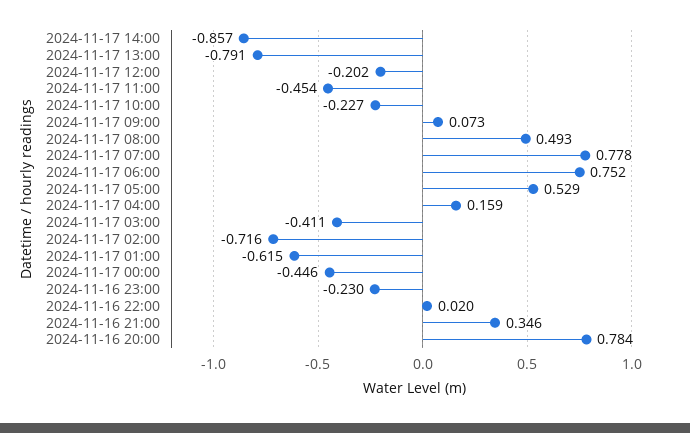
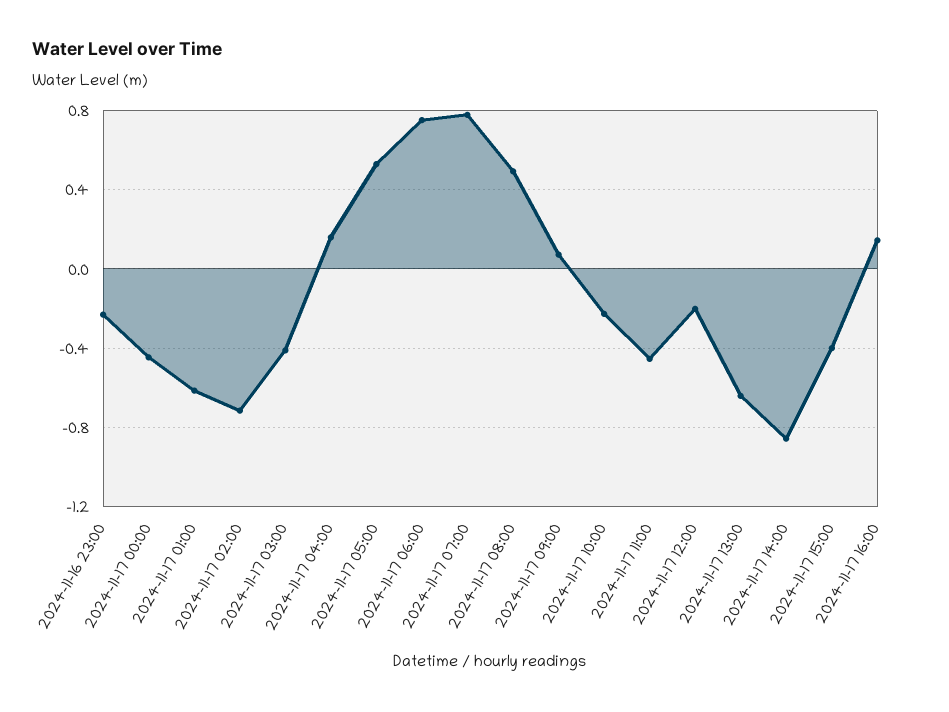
2024-11-17 13:00: -0.791 -> -0.65
2024-11-16 22:00: 0.02 -> none
2024-11-16 21:00: 0.346 -> none
2024-11-16 20:00: 0.784 -> none
2024-11-17 15:00: none -> -0.4
2024-11-17 16:00: none -> 0.15

